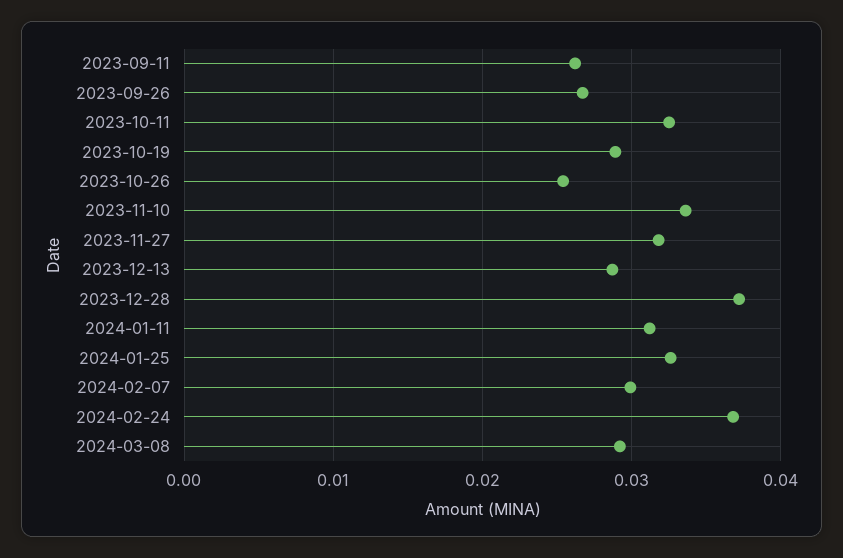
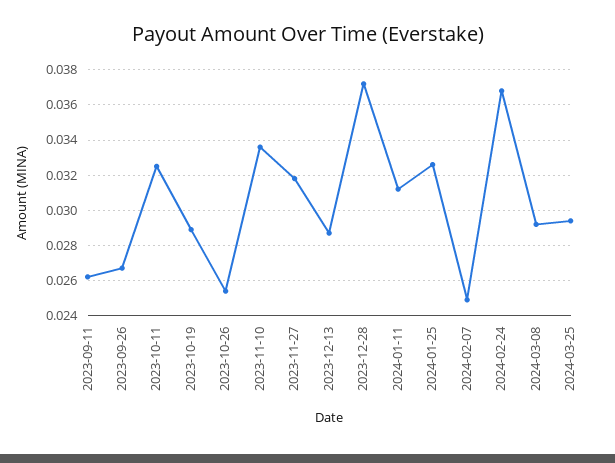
2024-02-07: 0.03 -> 0.025
2024-03-25: none -> 0.0295

